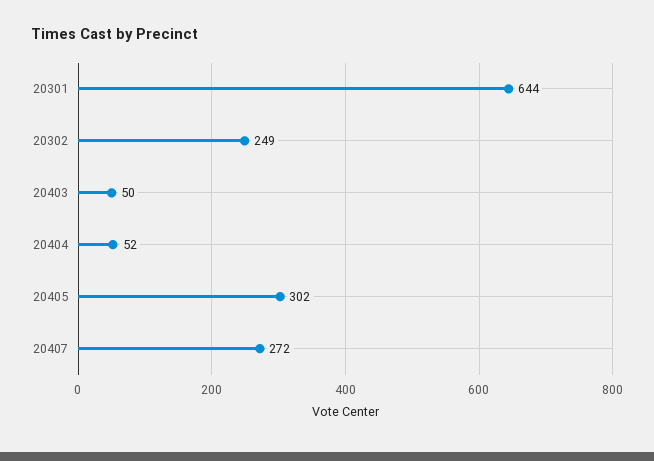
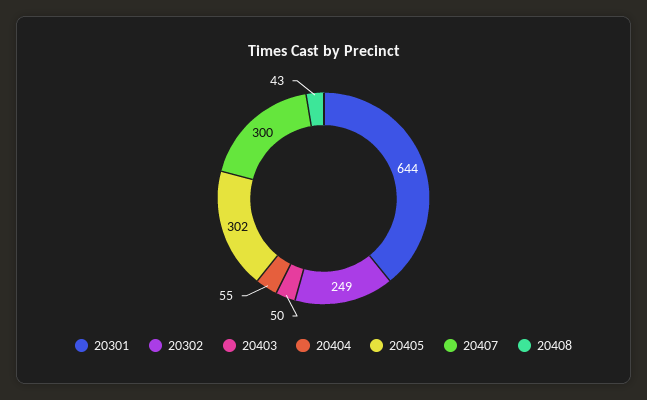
20404: 52 -> 55
20407: 272 -> 300
20408: none -> 43

